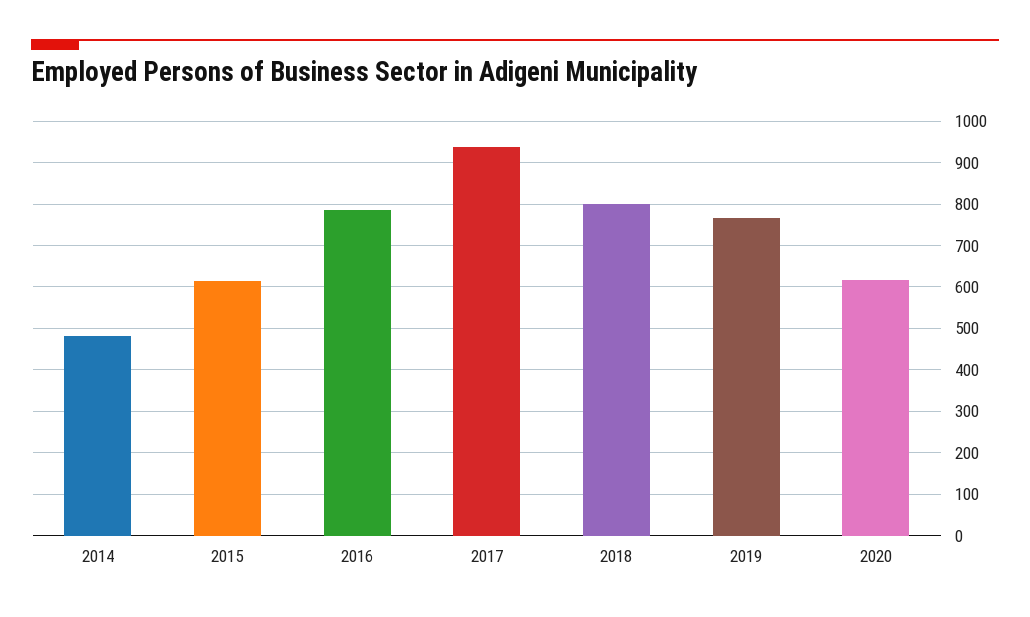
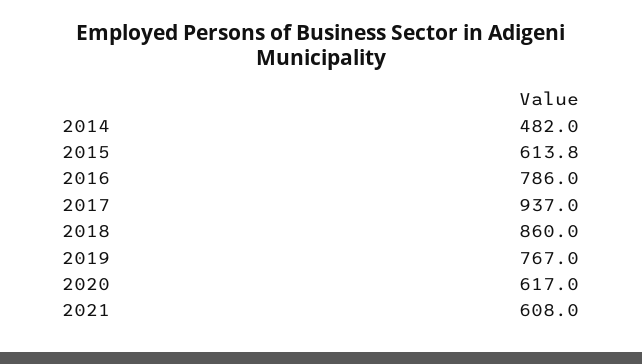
2018: 800 -> 860
2021: none -> 608

